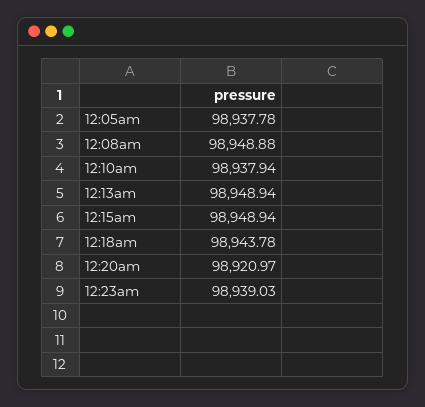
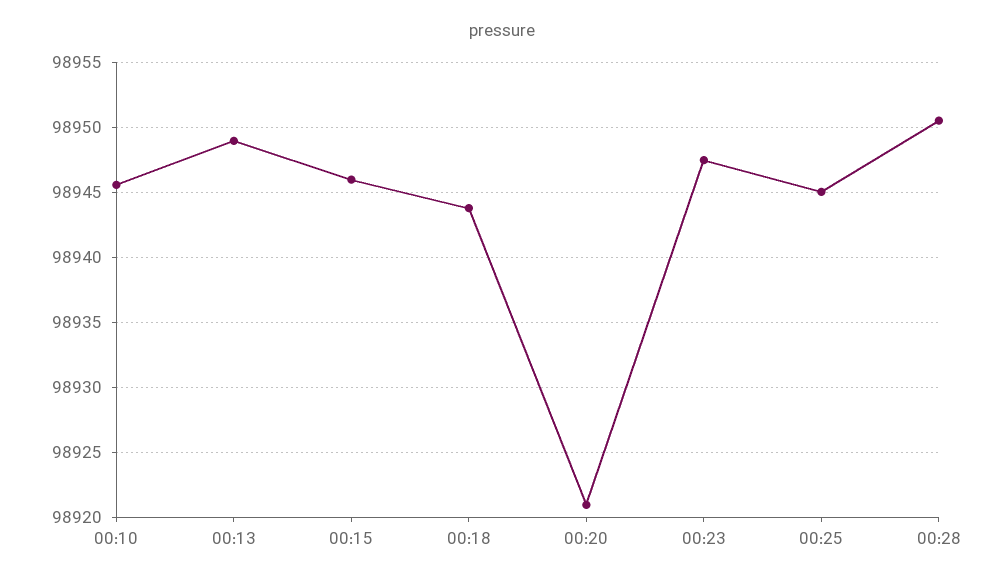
12:05am: 98937.78 -> none
12:08am: 98948.88 -> none
12:10am: 98937.94 -> 98945.5
12:15am: 98948.94 -> 98946
12:23am: 98939.03 -> 98947.5
00:25: none -> 98945
00:28: none -> 98950.5

